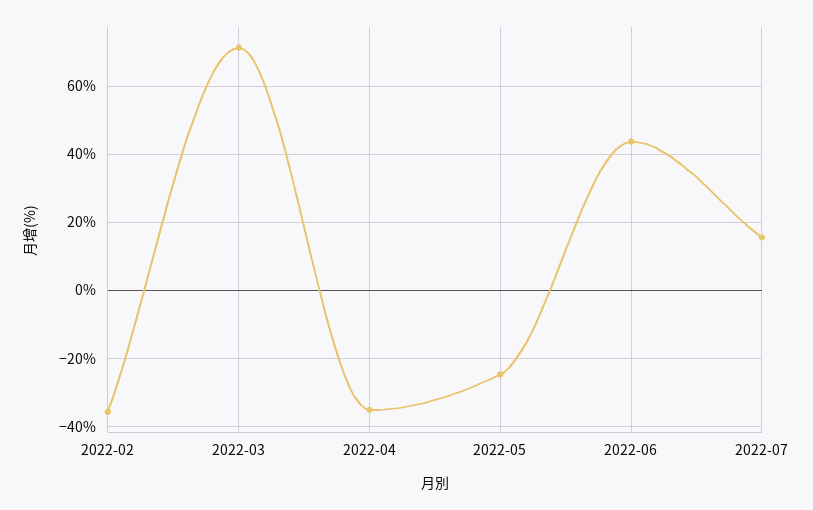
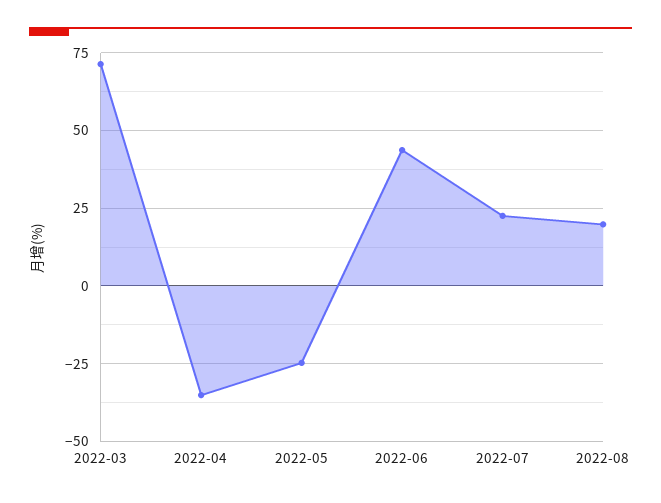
2022-02: -36 -> none
2022-07: 16 -> 22.5
2022-08: none -> 20

